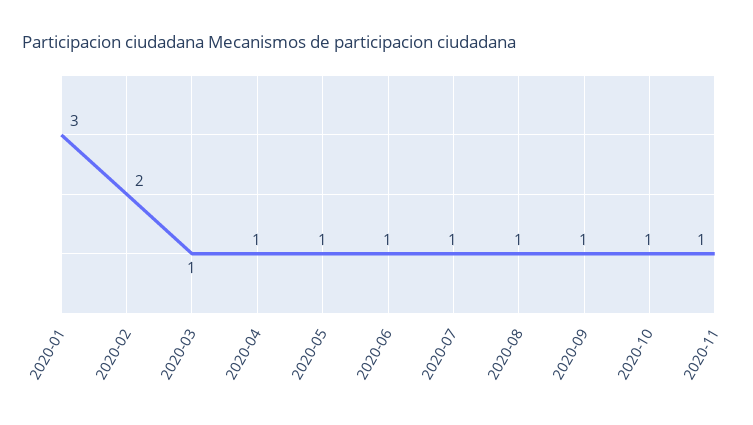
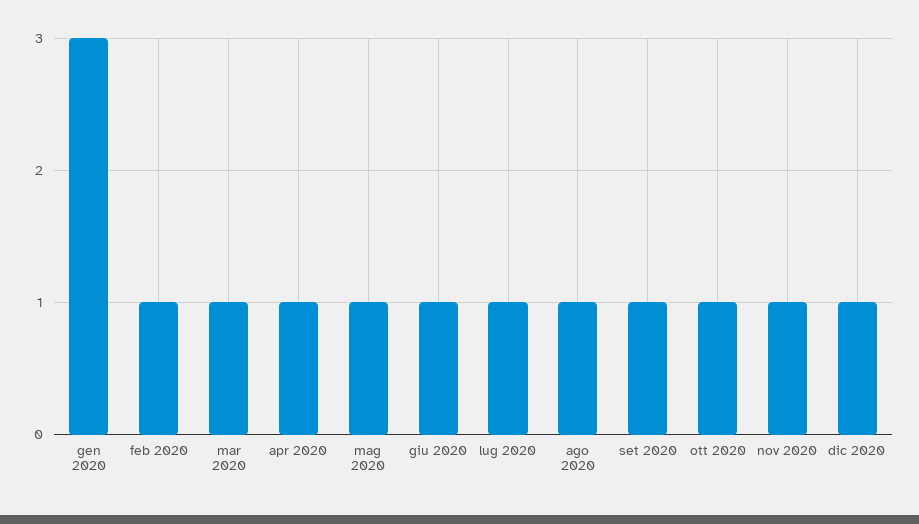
2020-02: 2 -> 1
dic 2020: none -> 1

